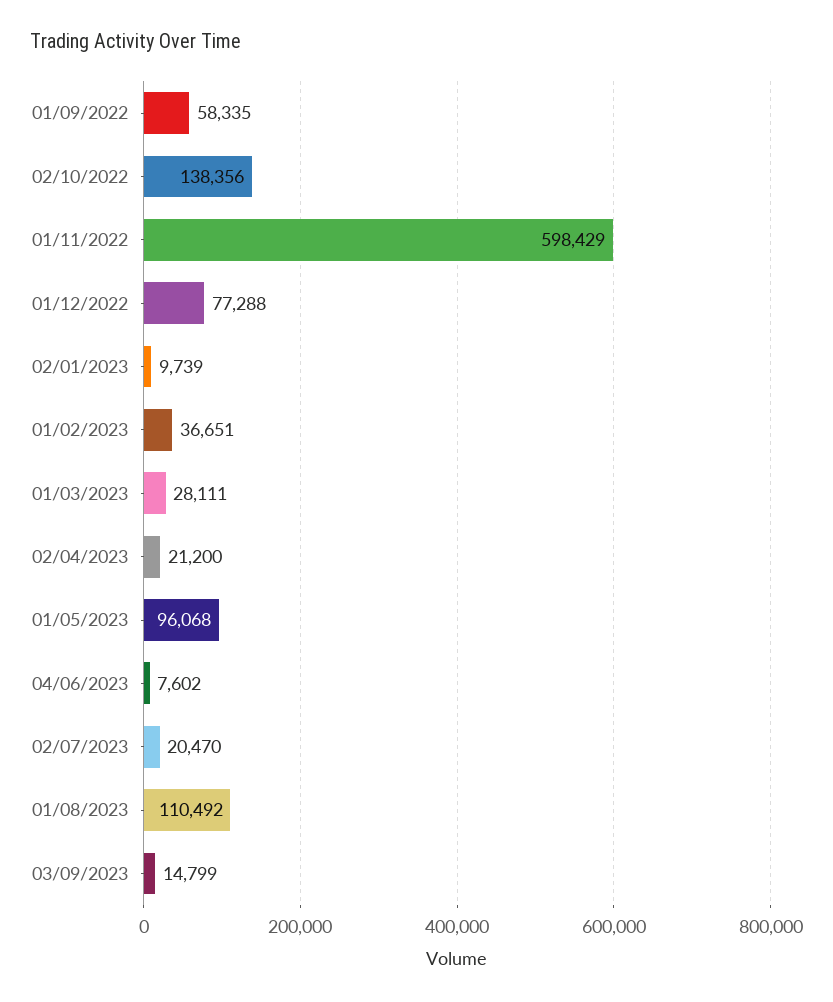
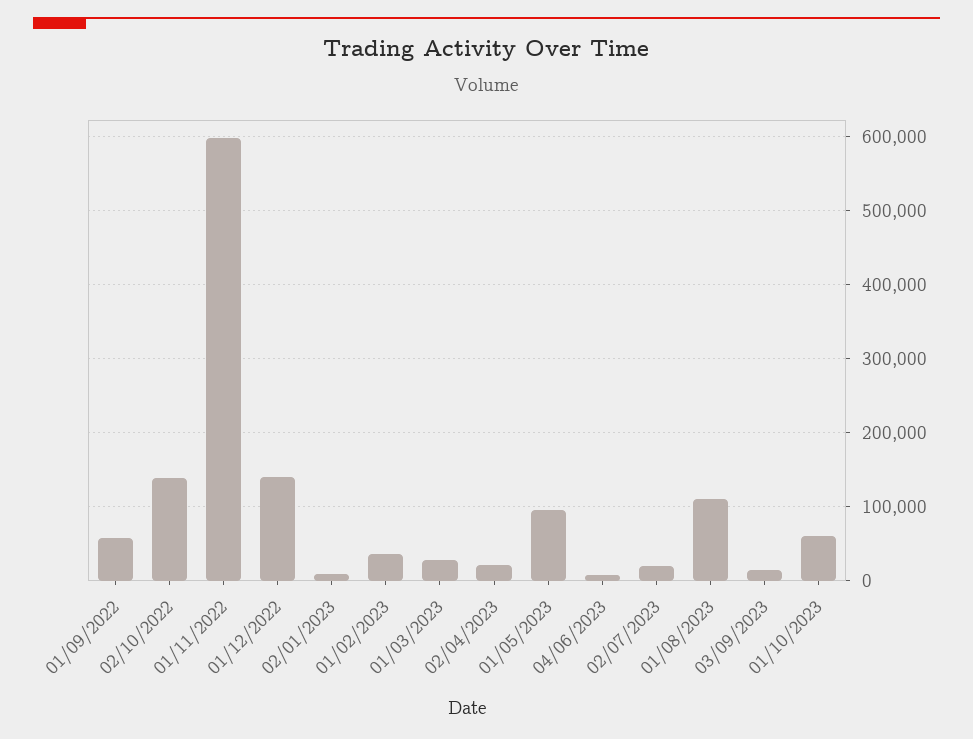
01/12/2022: 77288 -> 140000
01/10/2023: none -> 60000

